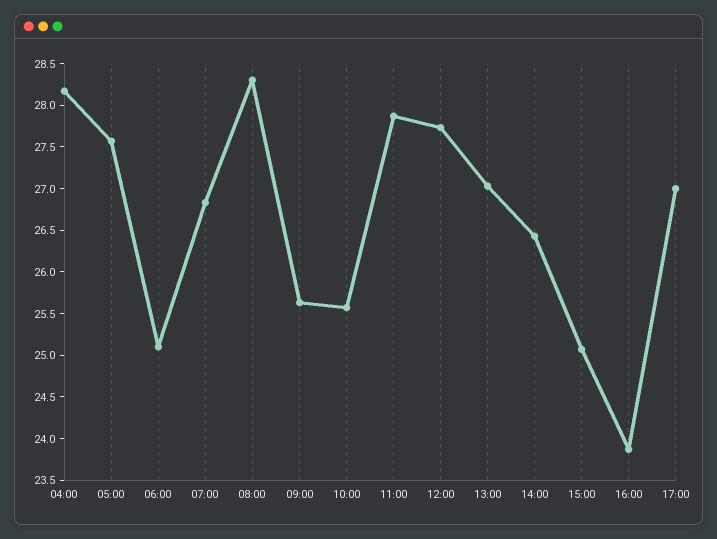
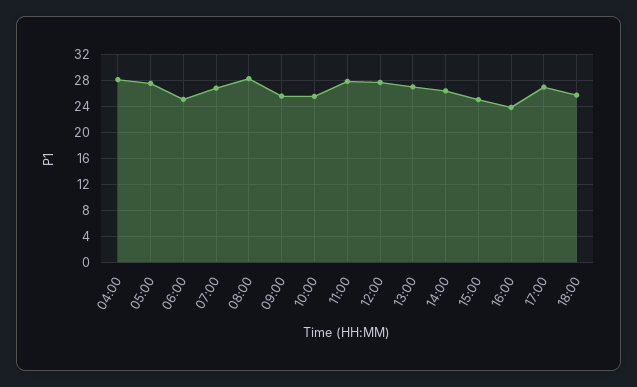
18:00: none -> 26

